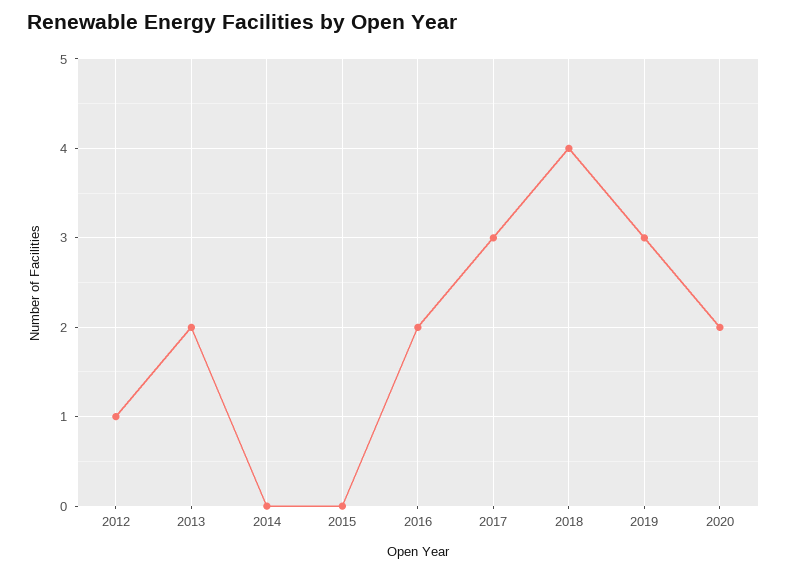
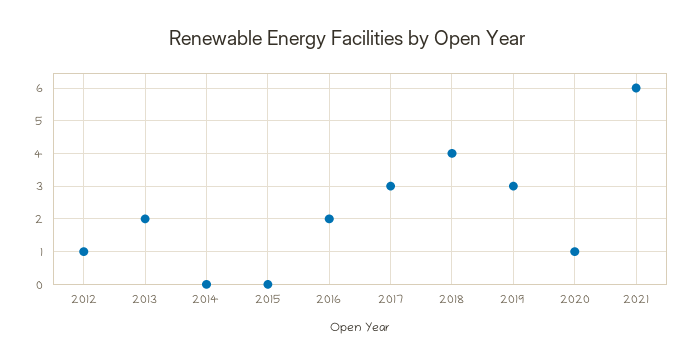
2020: 2 -> 1
2021: none -> 6

